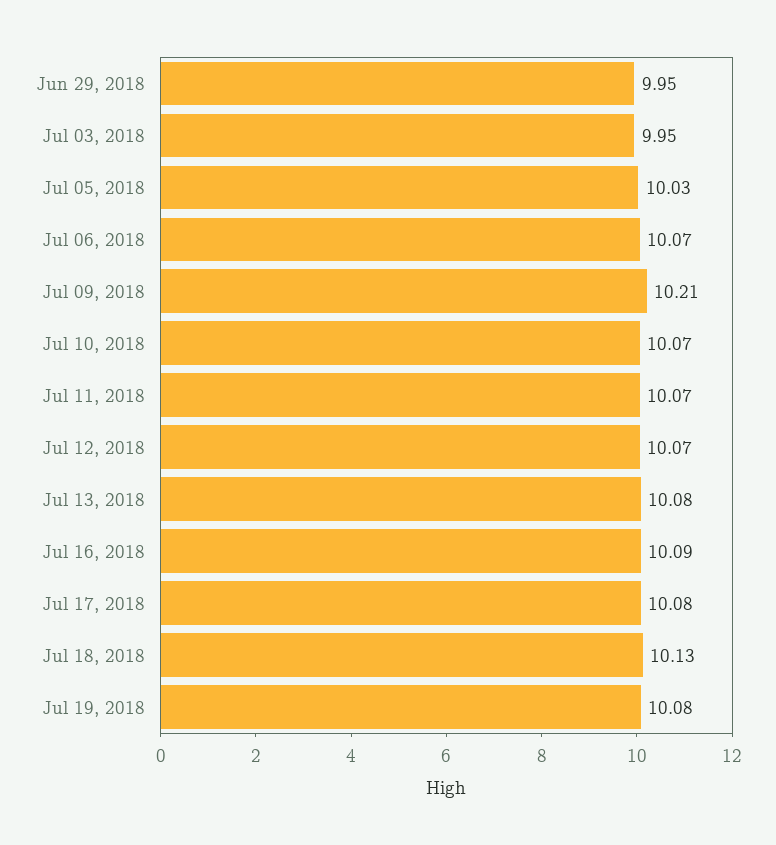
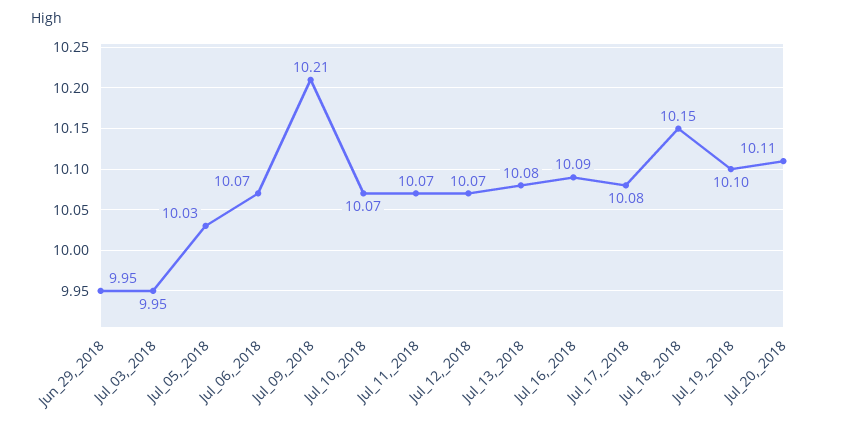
Jul 18, 2018: 10.13 -> 10.15
Jul 19, 2018: 10.08 -> 10.1
Jul_20,_2018: none -> 10.11

